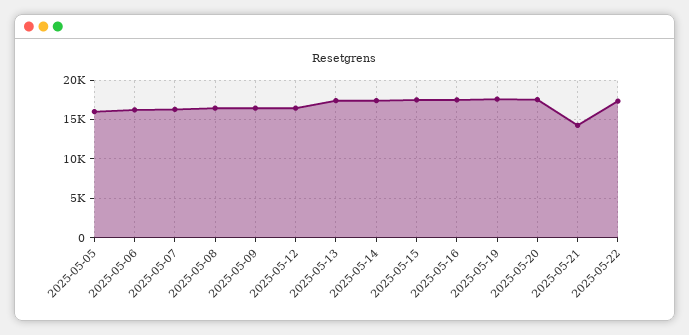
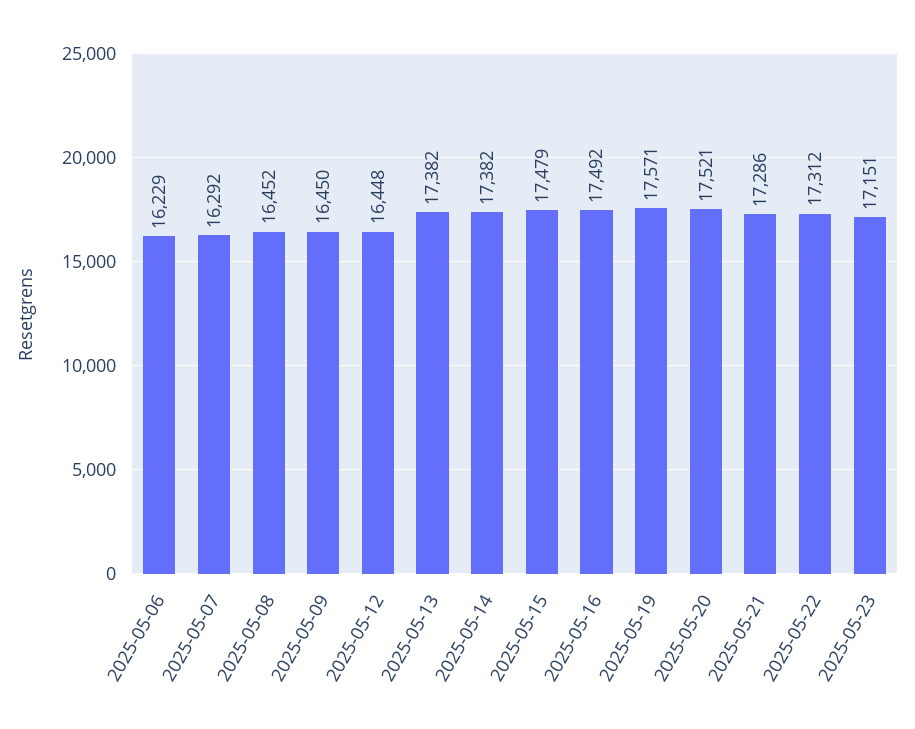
2025-05-05: 16000 -> none
2025-05-21: 14000 -> 17286
2025-05-23: none -> 17151

